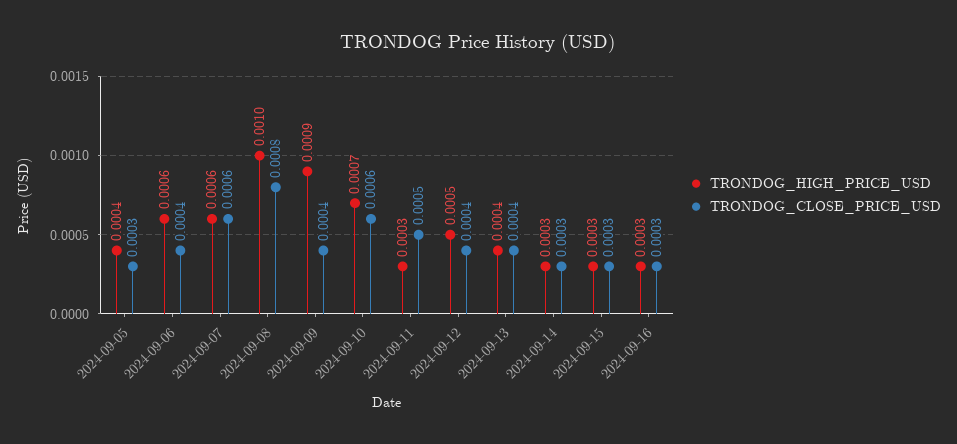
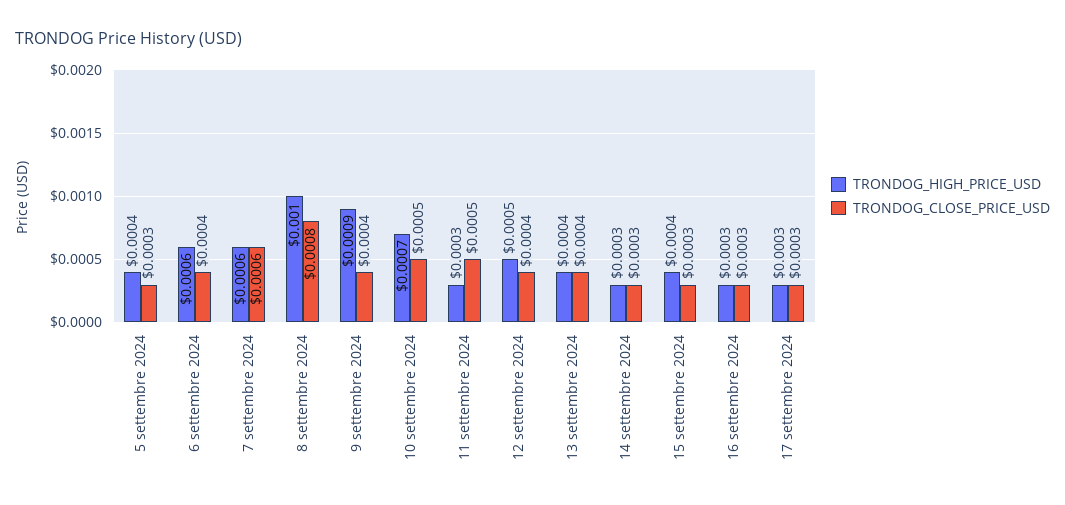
TRONDOG_CLOSE_PRICE_USD, 2024-09-10: 0.0006 -> 0.0005
TRONDOG_HIGH_PRICE_USD, 2024-09-15: 0.0003 -> 0.0004
TRONDOG_HIGH_PRICE_USD, 17 settembre 2024: none -> 0.0003
TRONDOG_CLOSE_PRICE_USD, 17 settembre 2024: none -> 0.0003

